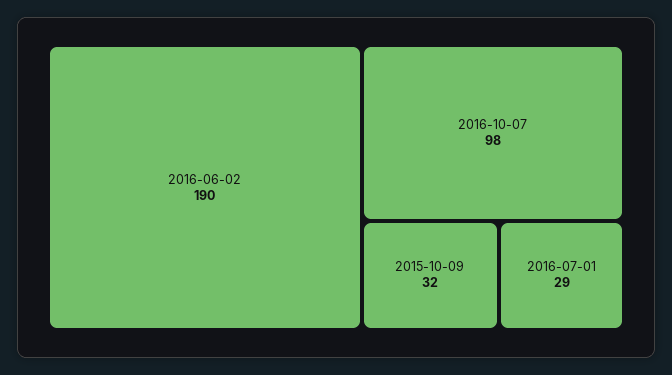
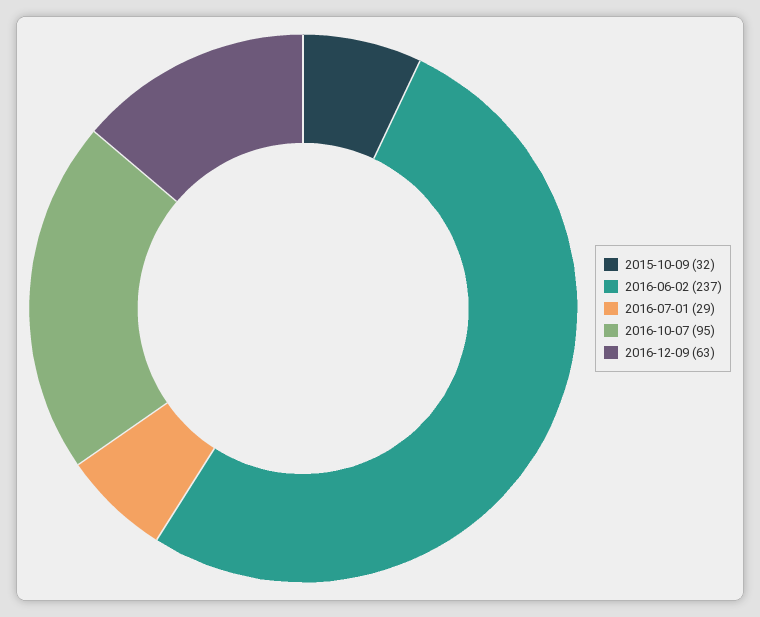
2016-06-02: 190 -> 237
2016-10-07: 98 -> 95
2016-12-09: none -> 63

